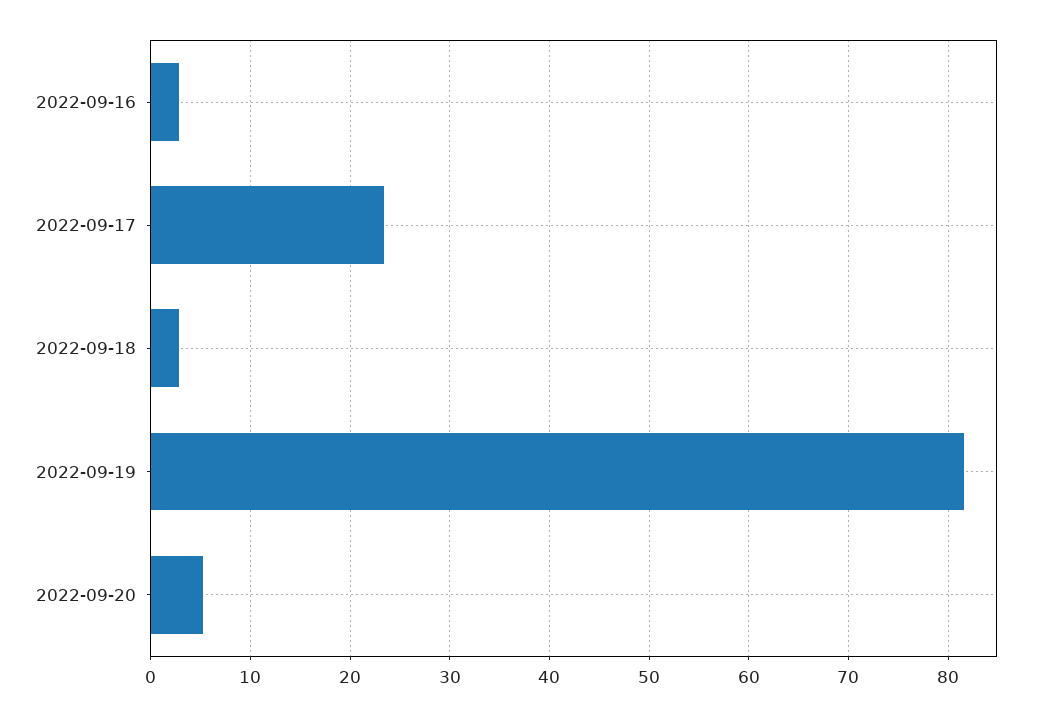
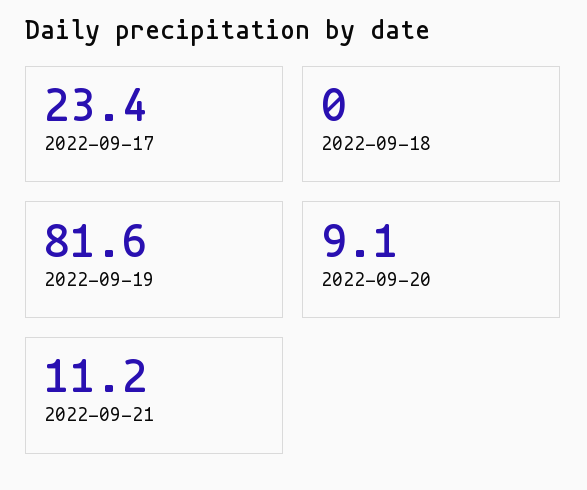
2022-09-16: 3 -> none
2022-09-18: 3 -> 0
2022-09-20: 5 -> 9.1
2022-09-21: none -> 11.2

